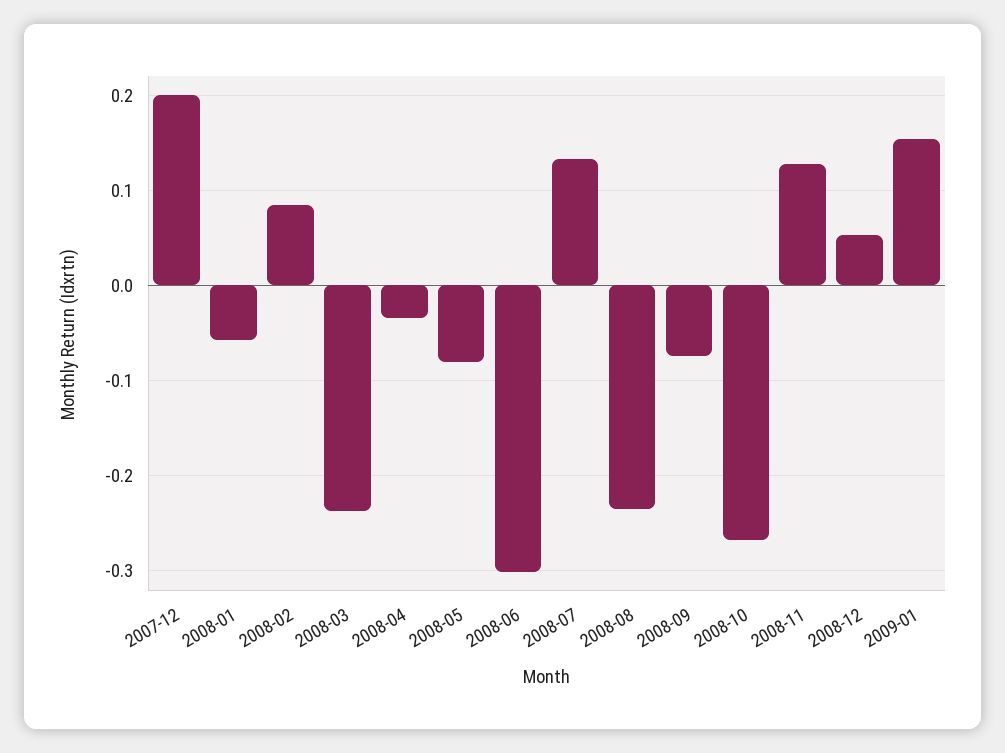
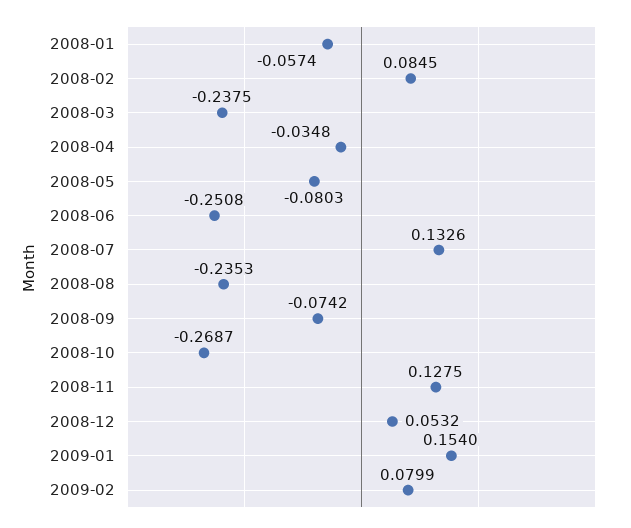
2007-12: 0.2 -> none
2008-06: -0.3 -> -0.2508
2009-02: none -> 0.0799

